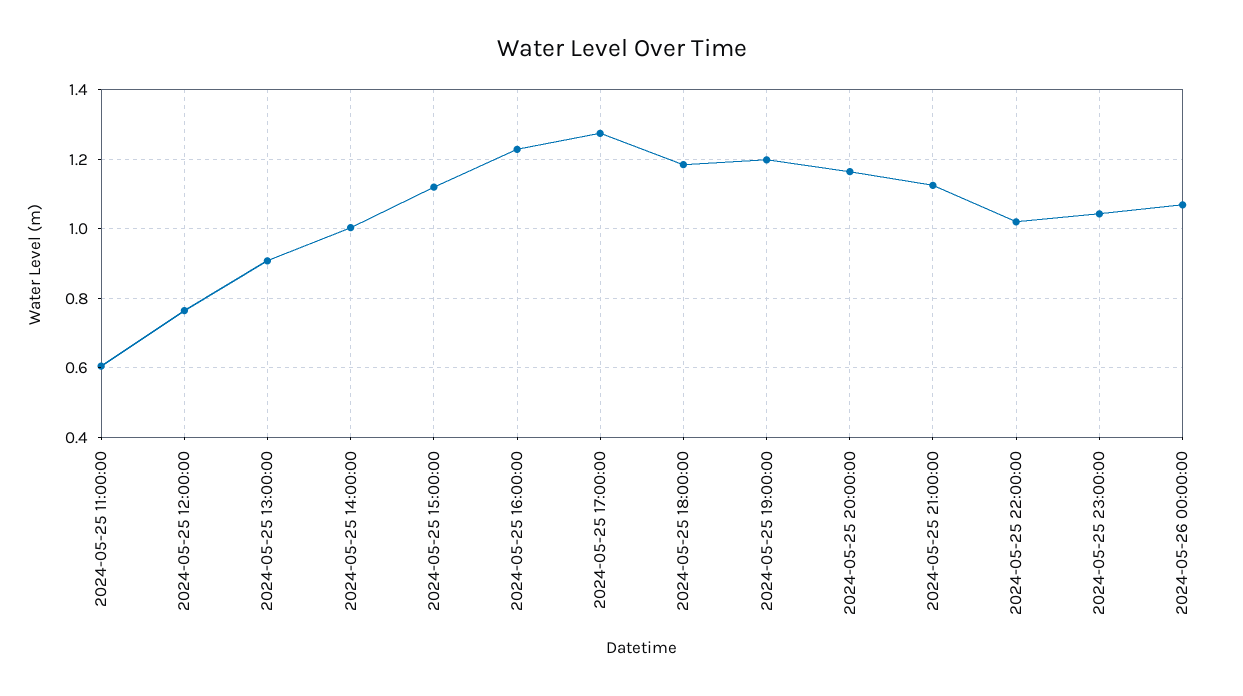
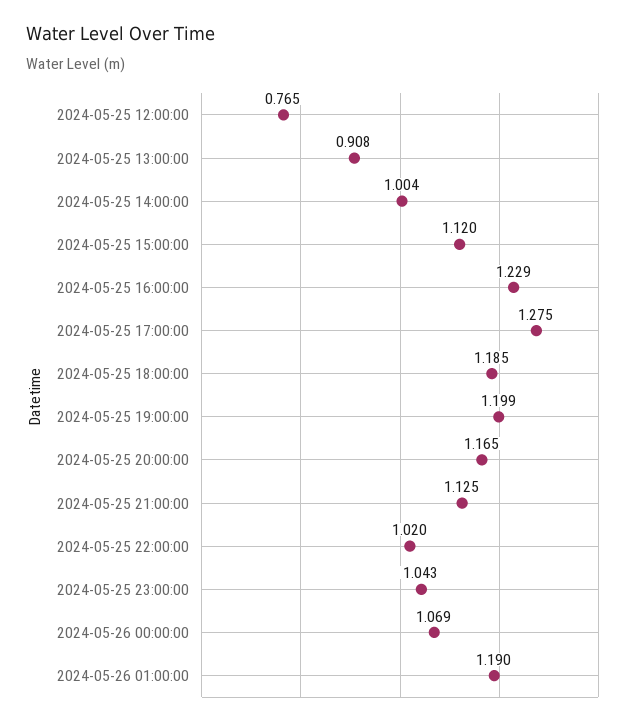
2024-05-25 11:00:00: 0.6 -> none
2024-05-26 01:00:00: none -> 1.19

